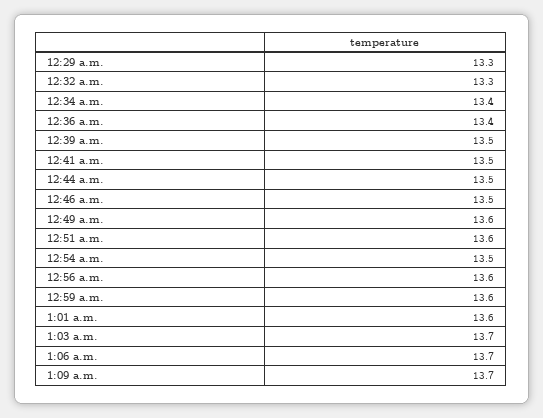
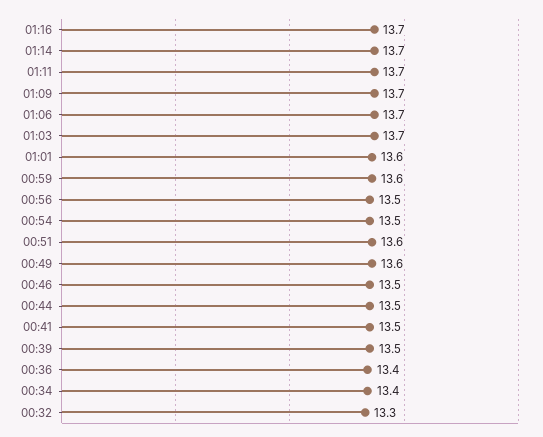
12:29 a.m.: 13.3 -> none
12:56 a.m.: 13.6 -> 13.5
01:16: none -> 13.7
01:14: none -> 13.7
01:11: none -> 13.7

